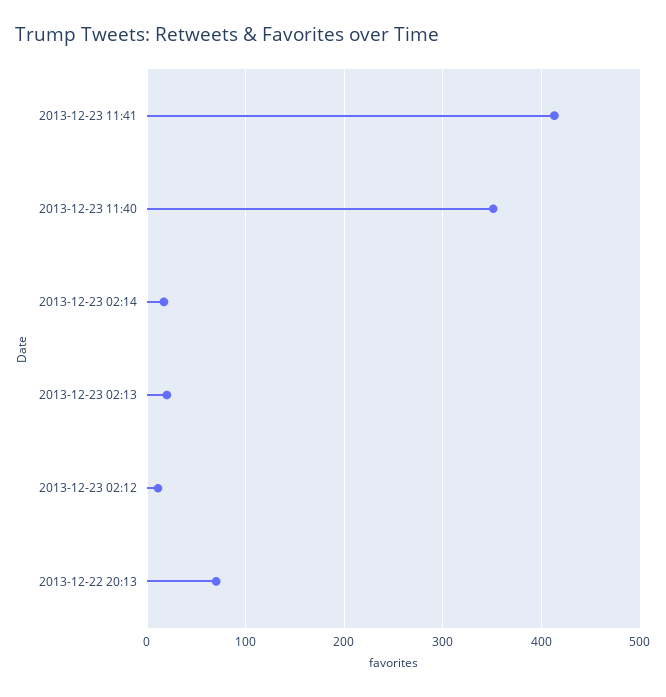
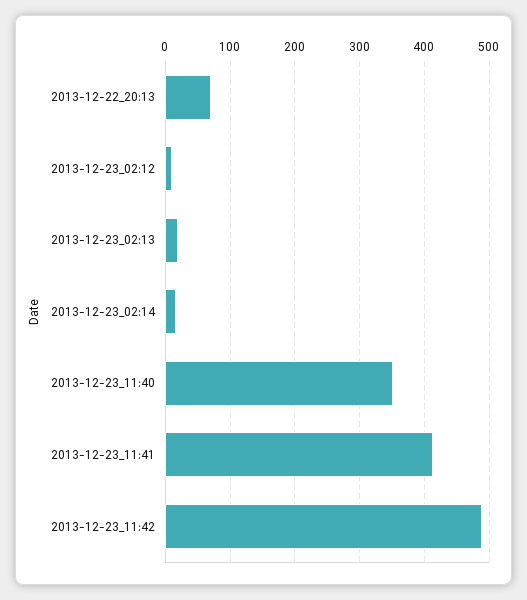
2013-12-23_11:42: none -> 490

